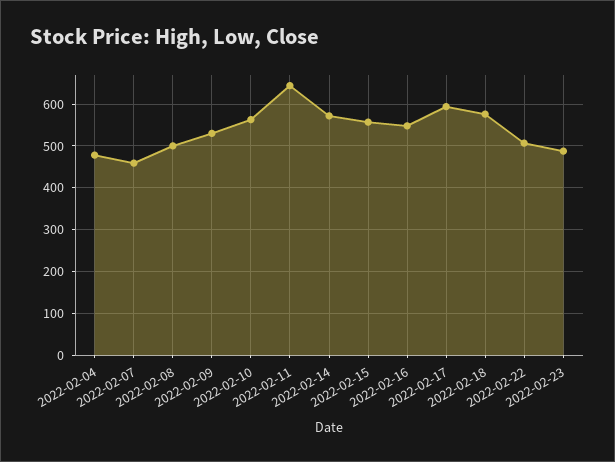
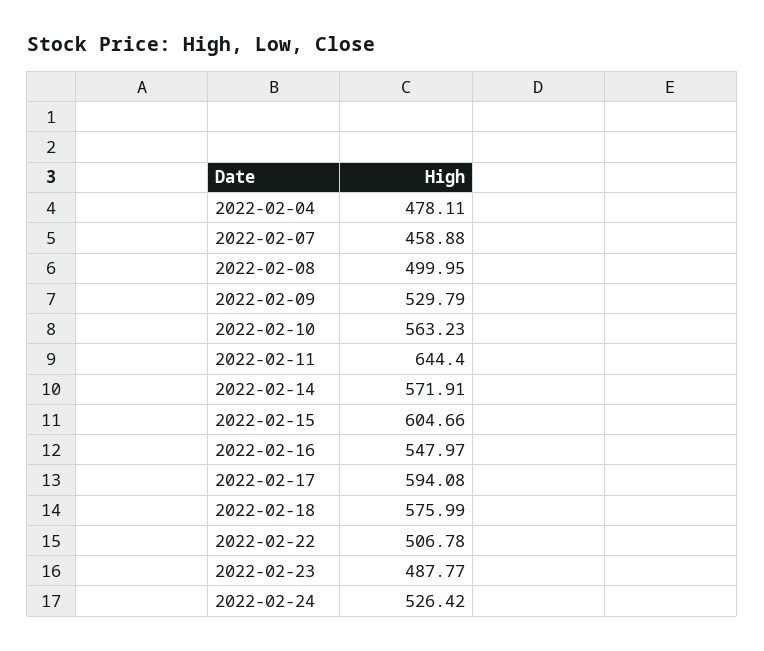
2022-02-15: 560 -> 604.66
2022-02-24: none -> 526.42

